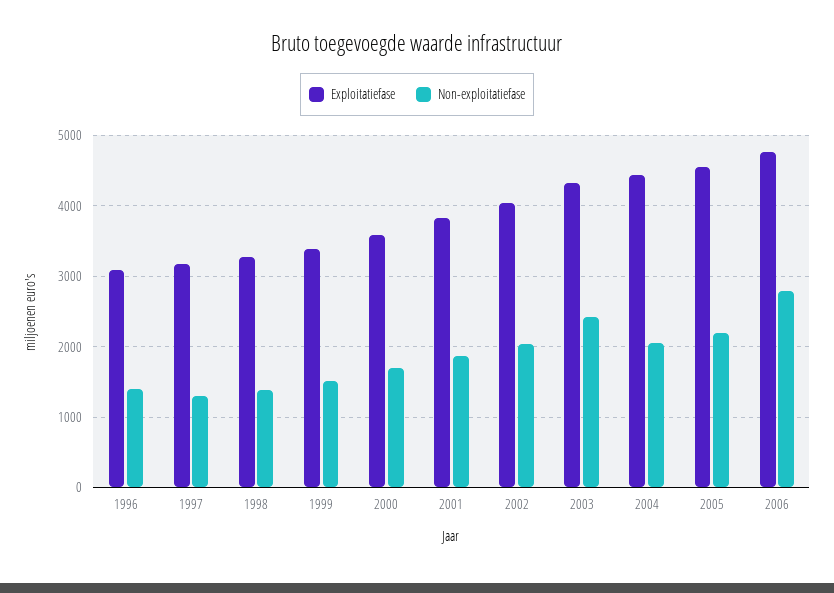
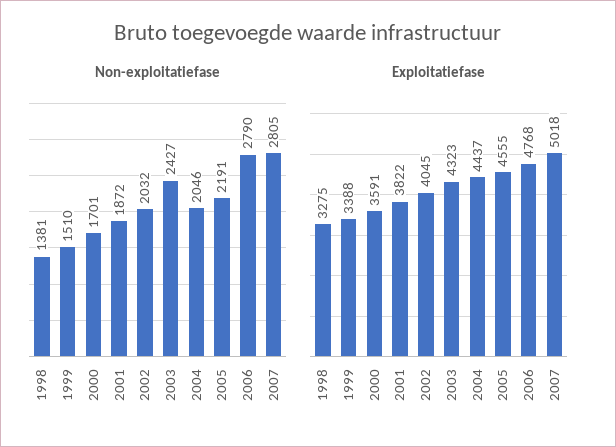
Exploitatiefase, 1996: 3100 -> none
Non-exploitatiefase, 1996: 1400 -> none
Exploitatiefase, 1997: 3200 -> none
Non-exploitatiefase, 1997: 1300 -> none
Non-exploitatiefase, 2007: none -> 2805
Exploitatiefase, 2007: none -> 5018

